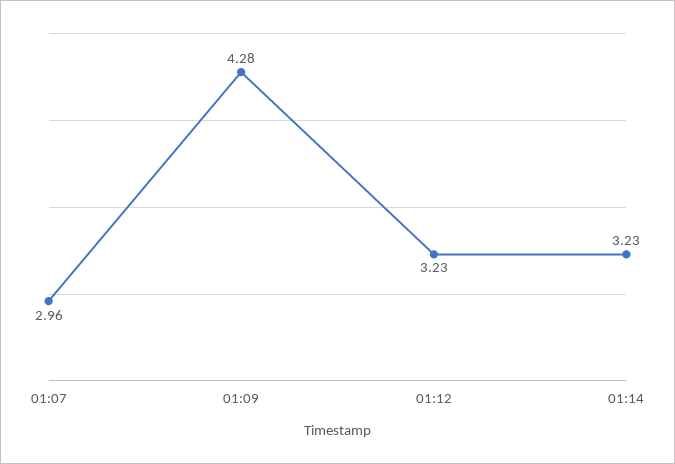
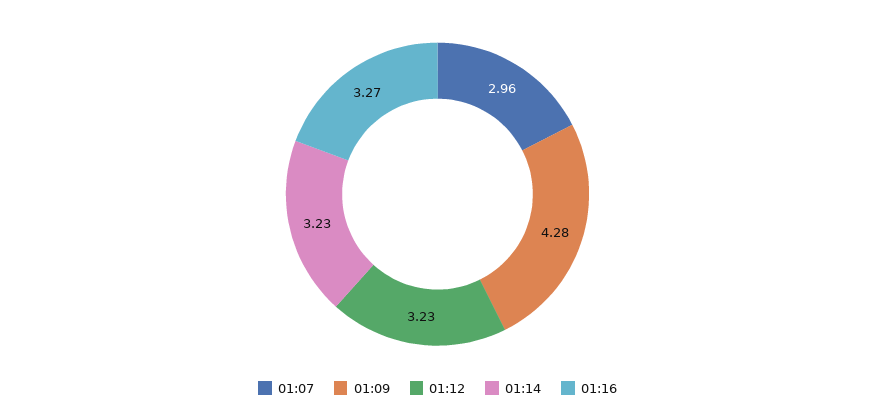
01:16: none -> 3.27

